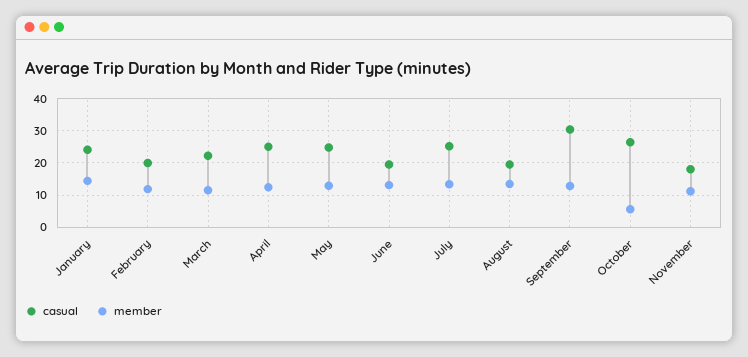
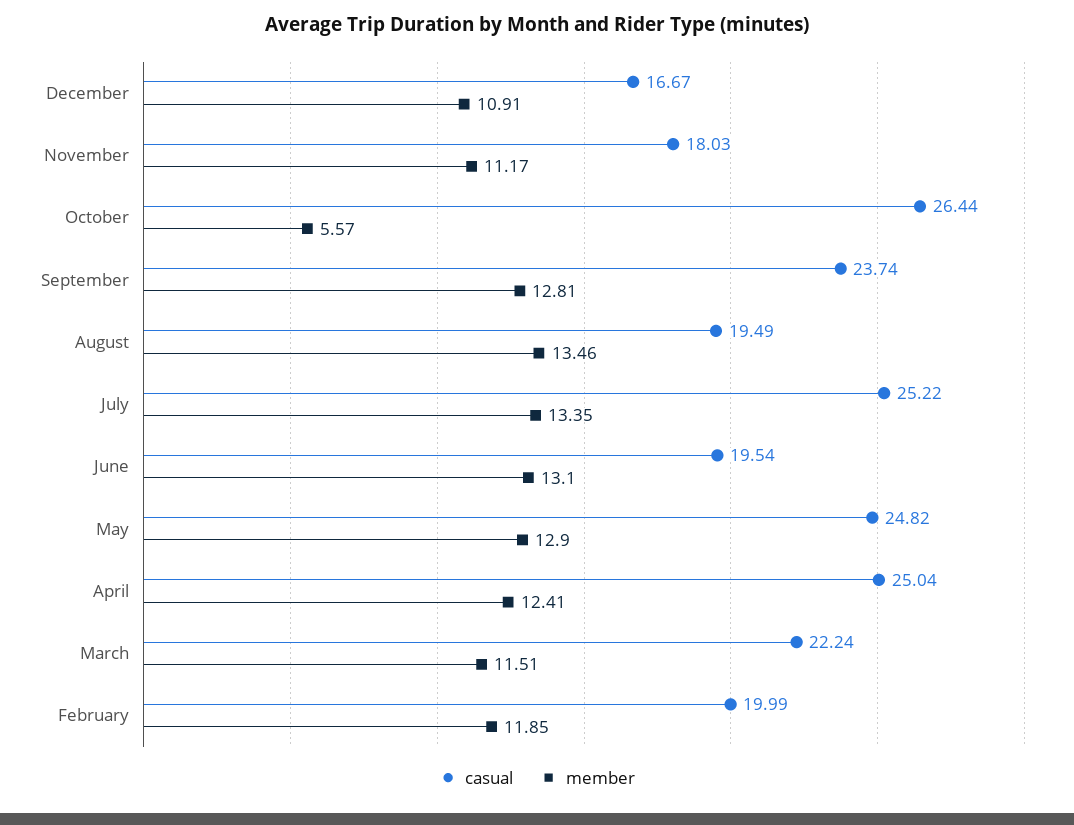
casual, January: 24 -> none
member, January: 14 -> none
casual, September: 30 -> 23.74
casual, December: none -> 16.67
member, December: none -> 10.91

